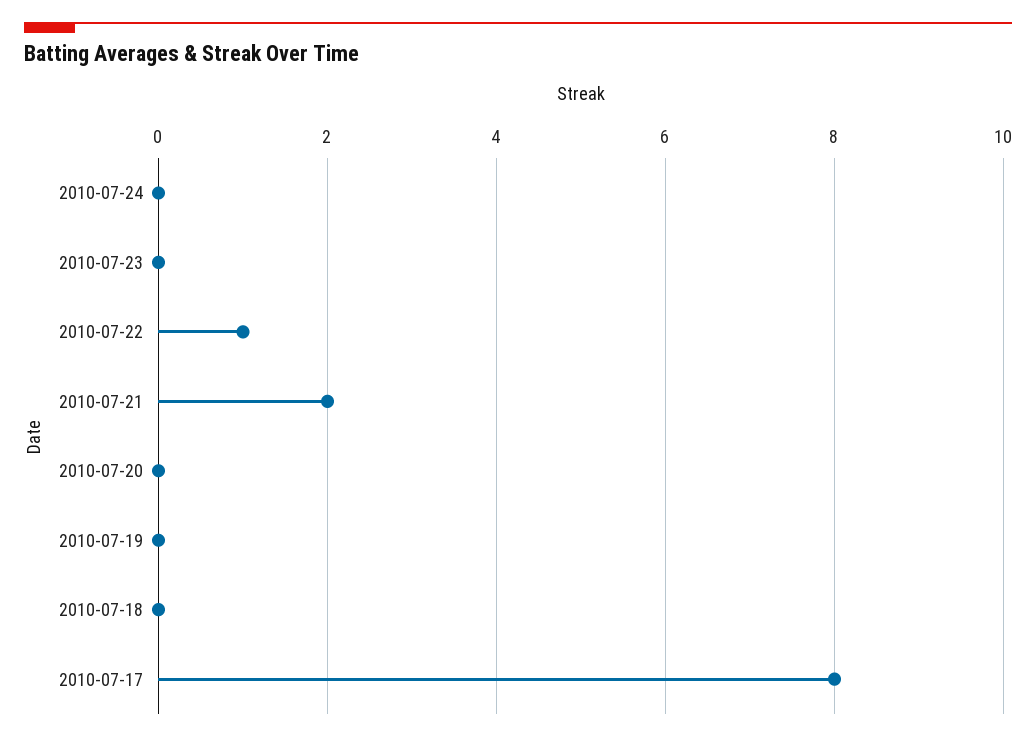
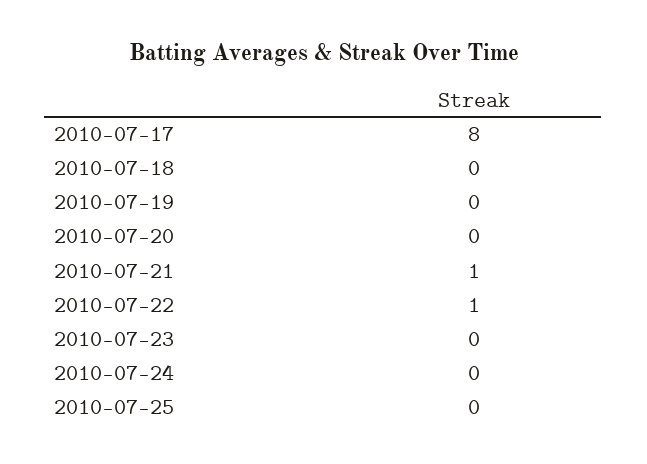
2010-07-21: 2 -> 1
2010-07-25: none -> 0

